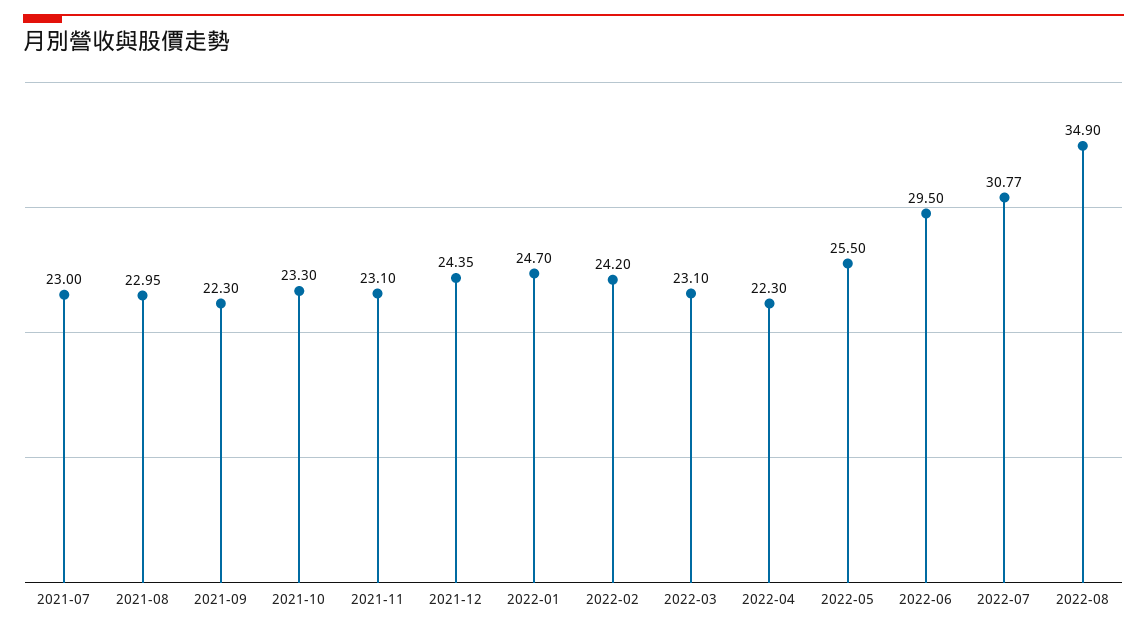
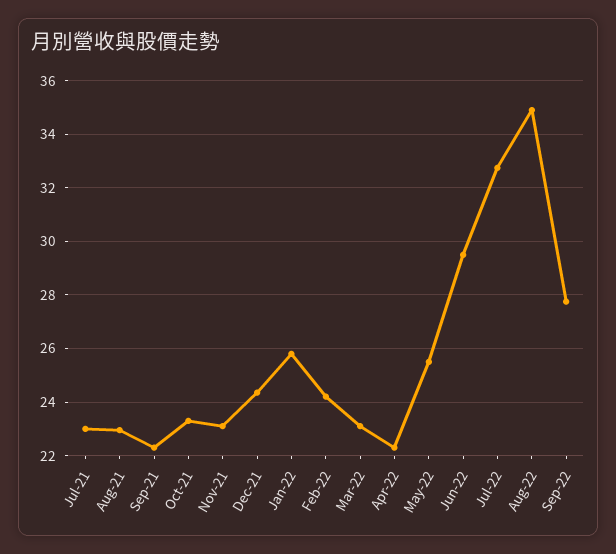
2022-01: 24.7 -> 25.75
2022-07: 30.77 -> 32.75
Sep-22: none -> 27.75

